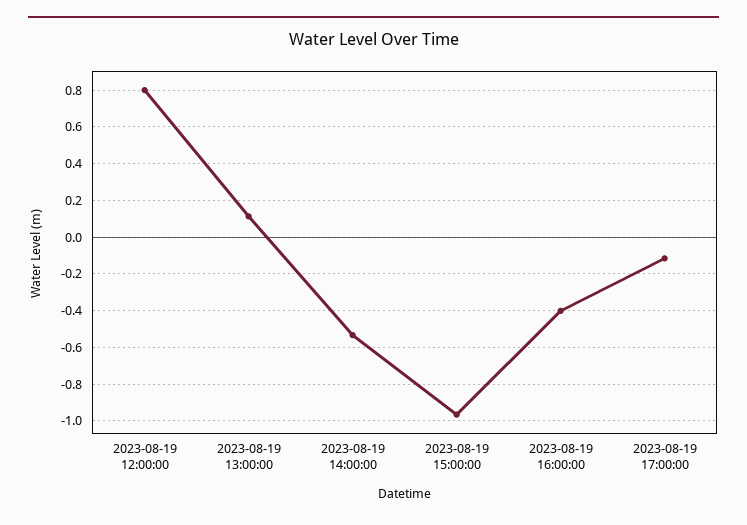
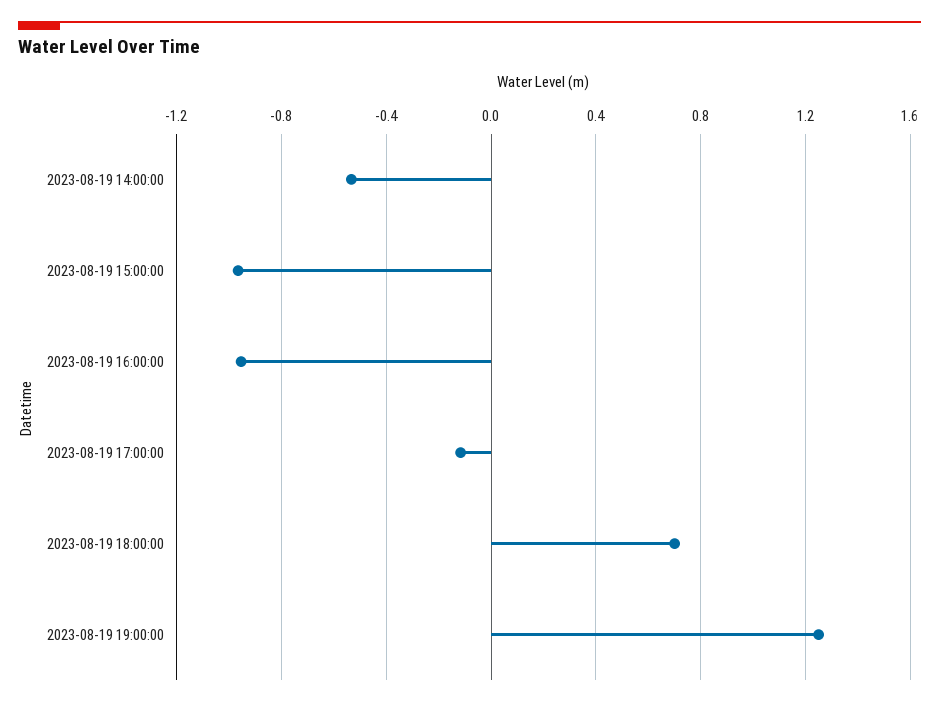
2023-08-19 12:00:00: 0.8 -> none
2023-08-19 13:00:00: 0.1 -> none
2023-08-19 16:00:00: -0.4 -> -0.95
2023-08-19 18:00:00: none -> 0.7
2023-08-19 19:00:00: none -> 1.25

